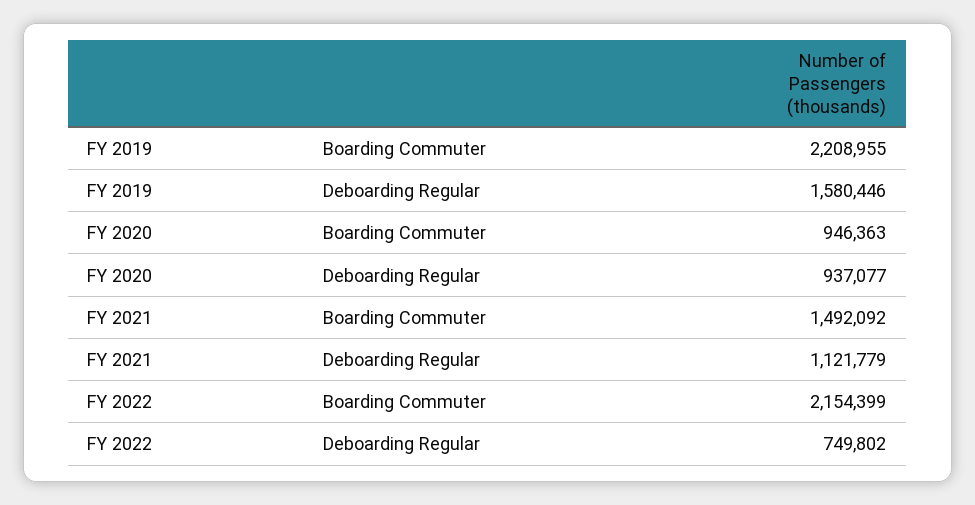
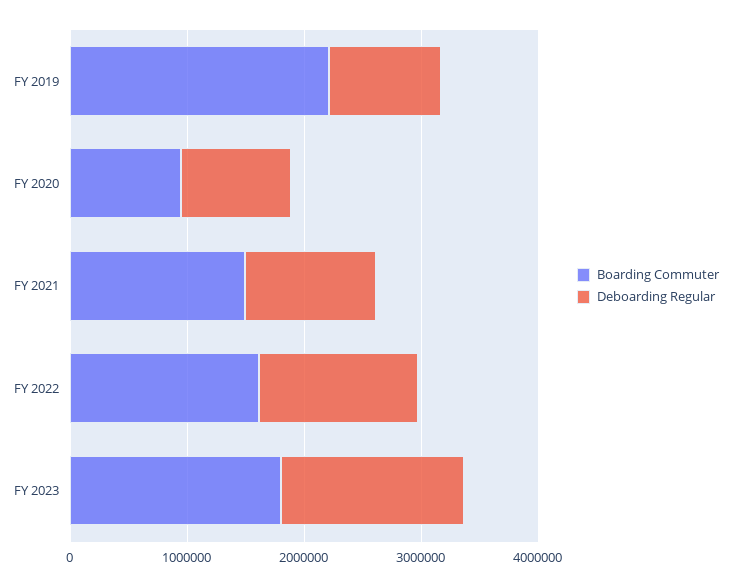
Deboarding Regular, FY 2019: 1580446 -> 1000000
Boarding Commuter, FY 2022: 2154399 -> 1600000
Deboarding Regular, FY 2022: 749802 -> 1400000
Boarding Commuter, FY 2023: none -> 1800000
Deboarding Regular, FY 2023: none -> 1600000

